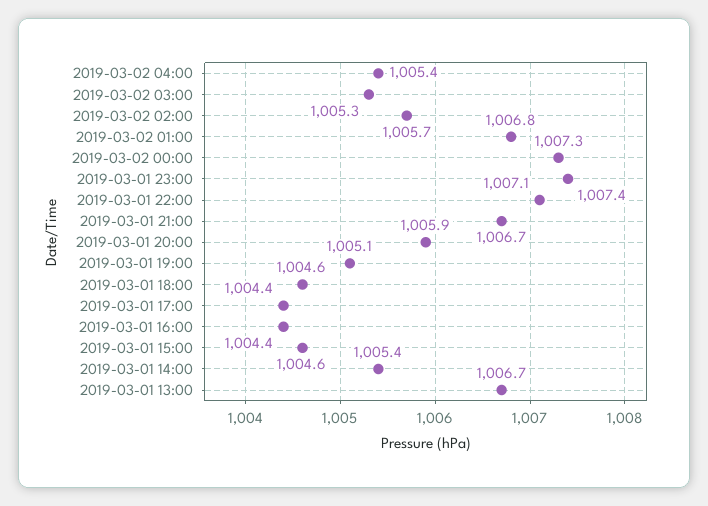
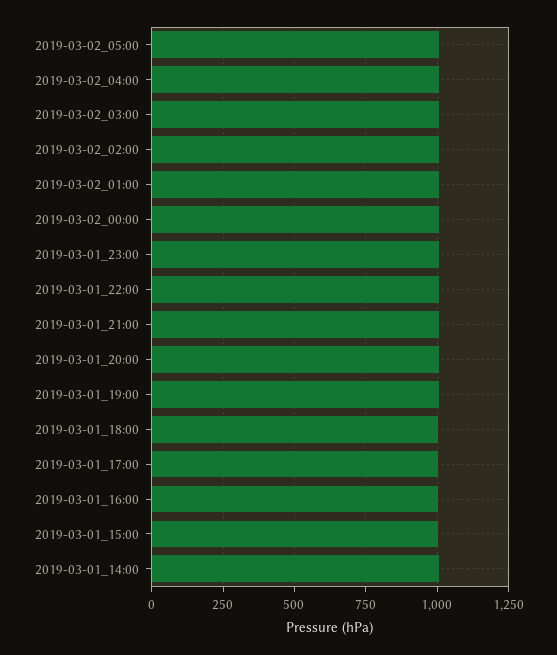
2019-03-01 13:00: 1006.7 -> none
2019-03-02_05:00: none -> 1000

